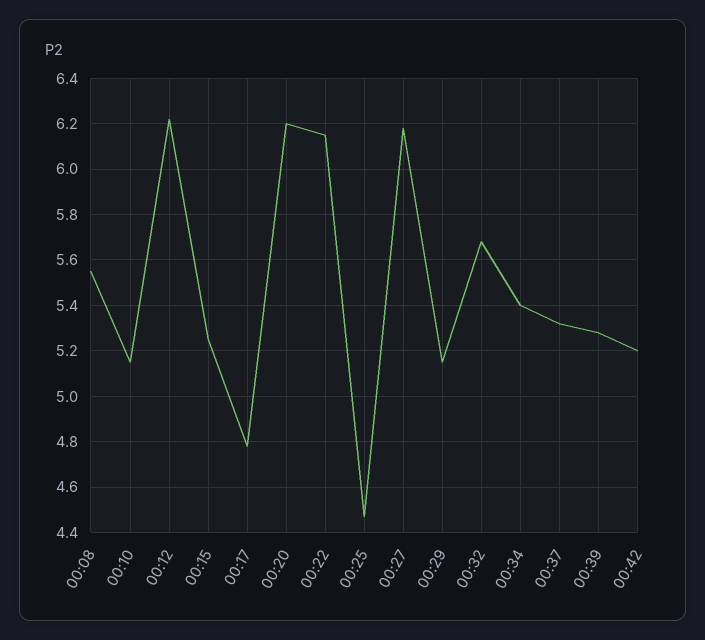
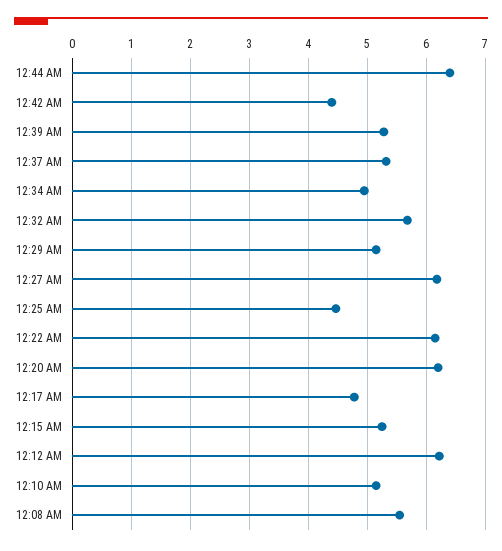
00:34: 5.4 -> 5
00:42: 5.2 -> 4.4
12:44 AM: none -> 6.4

